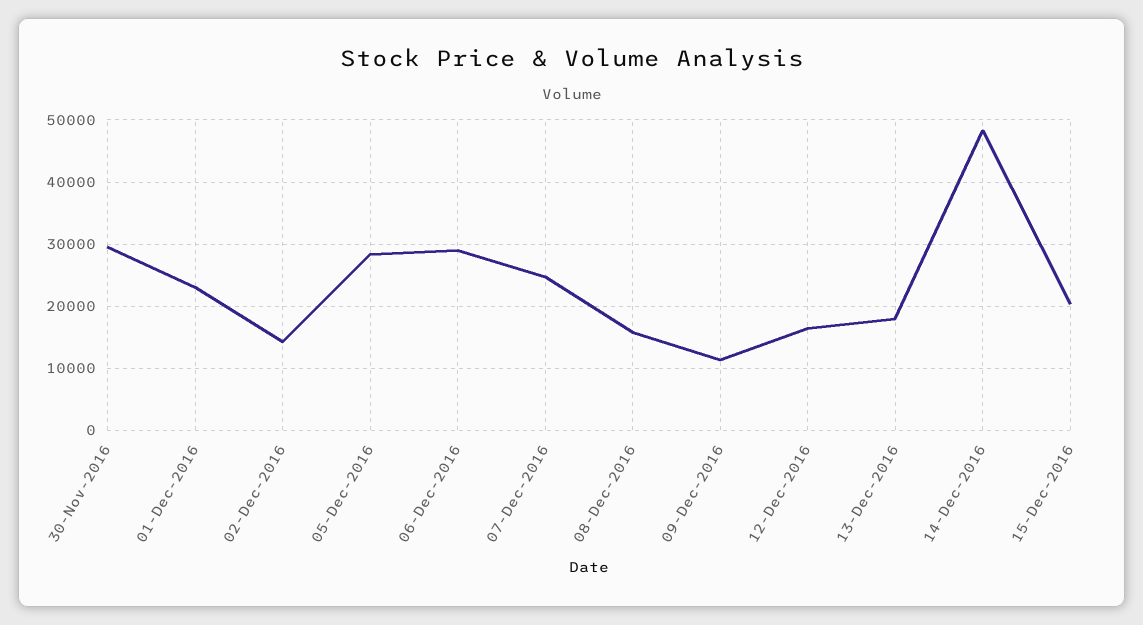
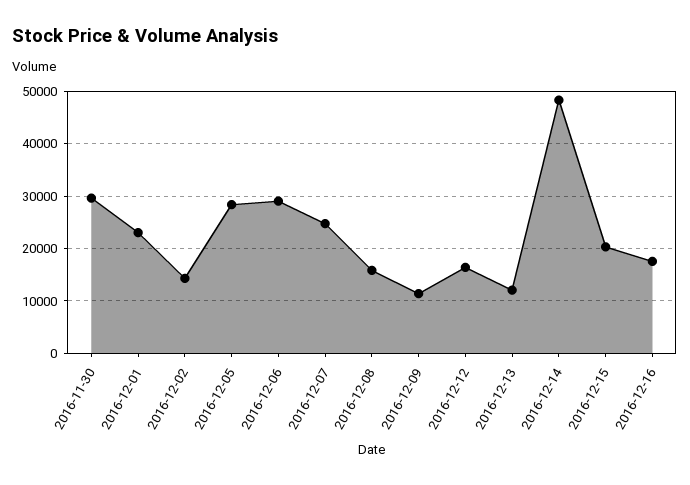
13-Dec-2016: 18000 -> 12000
2016-12-16: none -> 18000

